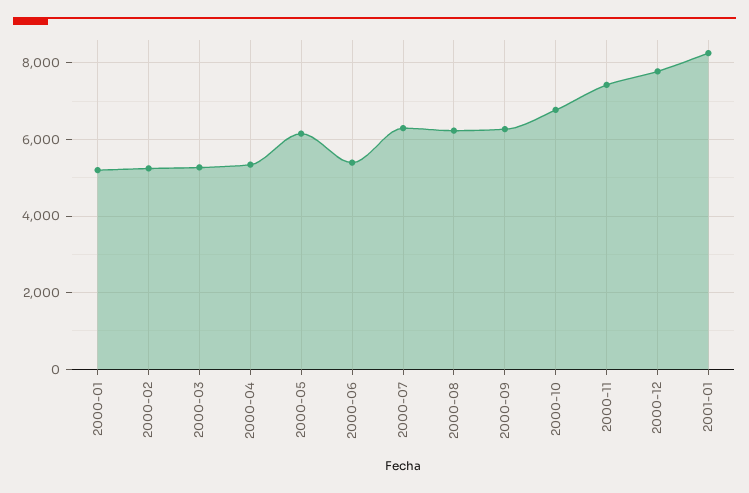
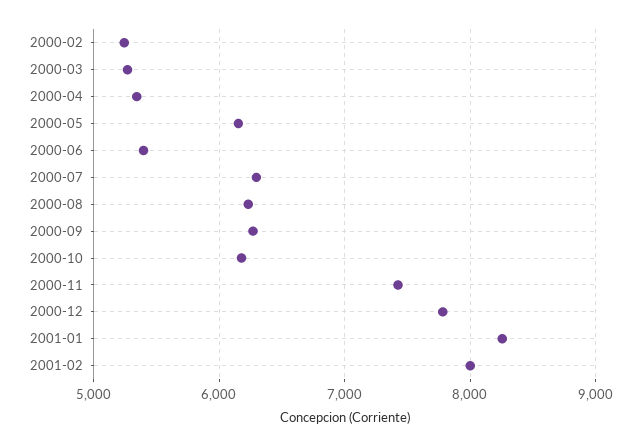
2000-01: 5200 -> none
2000-10: 6800 -> 6200
2001-02: none -> 8000

